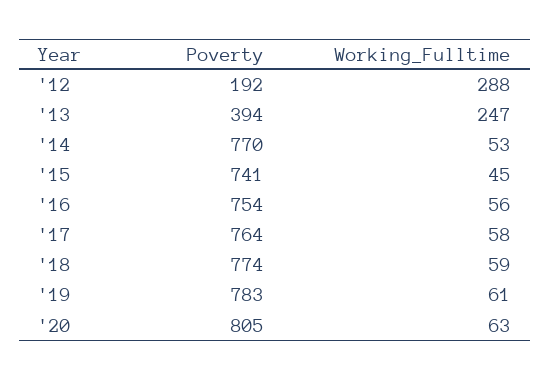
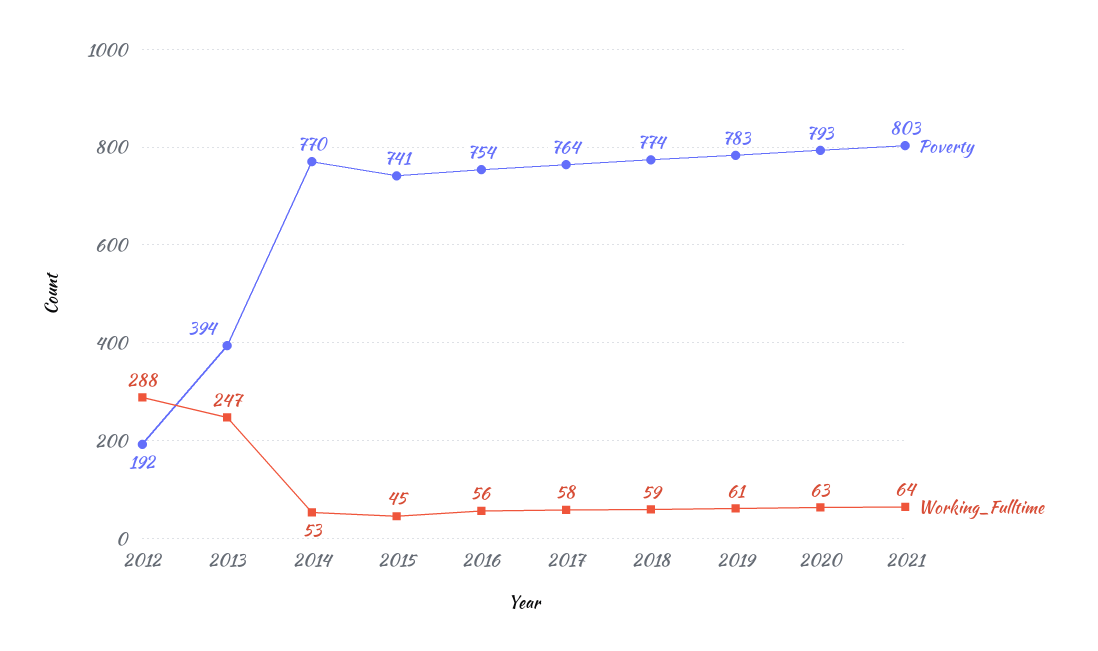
Poverty, '20: 805 -> 793
Poverty, 2021: none -> 803
Working_Fulltime, 2021: none -> 64

